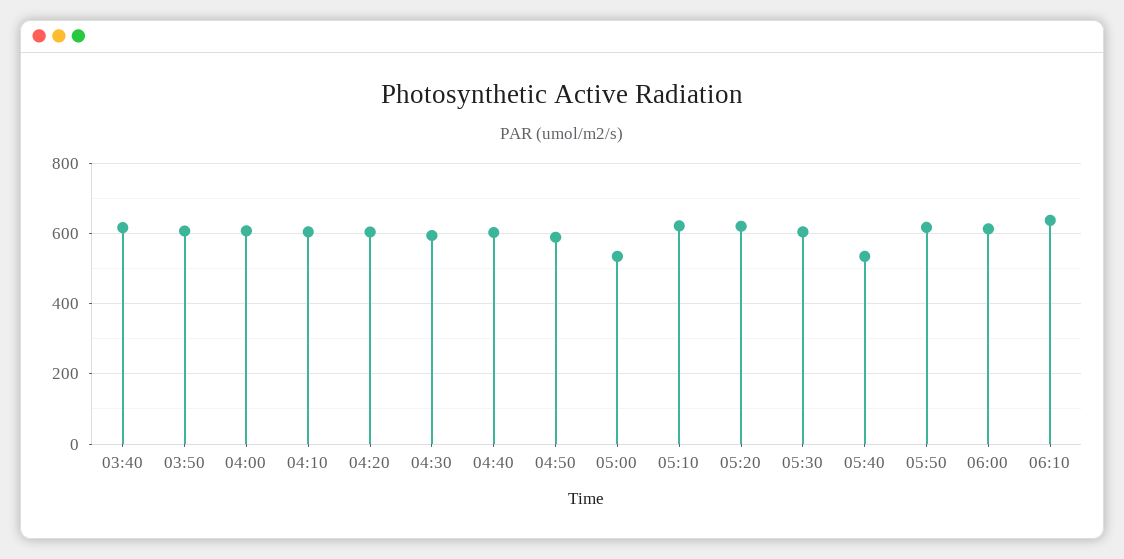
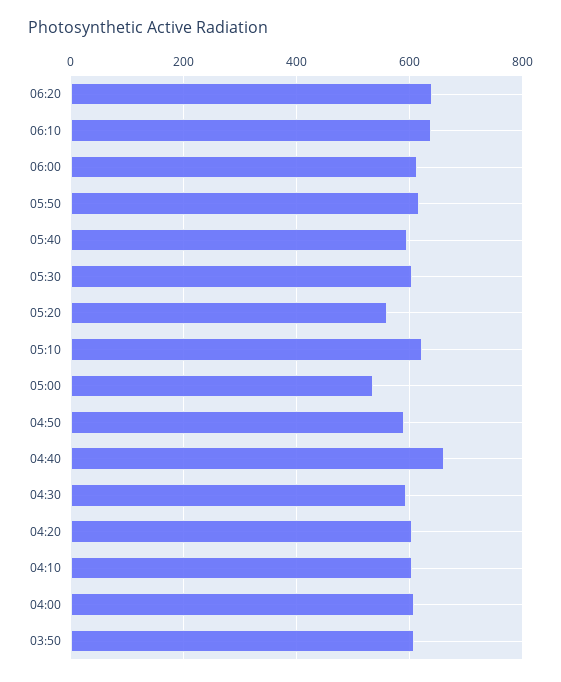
03:40: 620 -> none
04:40: 600 -> 660
05:20: 620 -> 560
05:40: 540 -> 600
06:20: none -> 640

